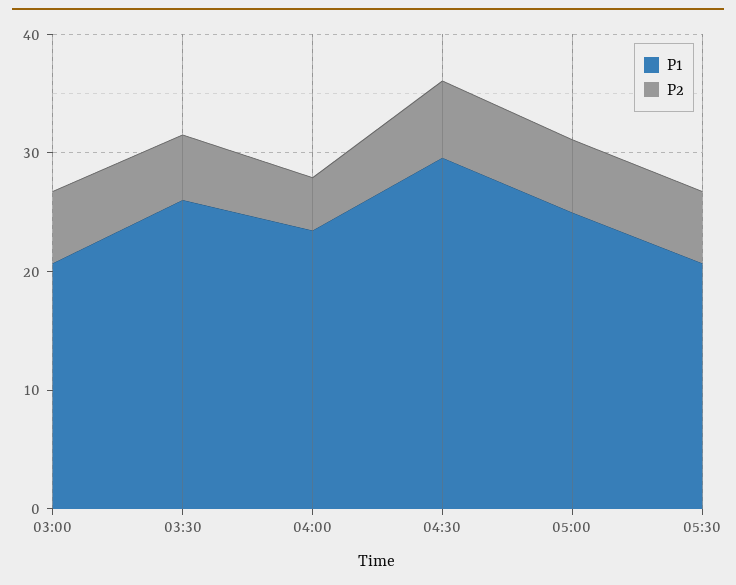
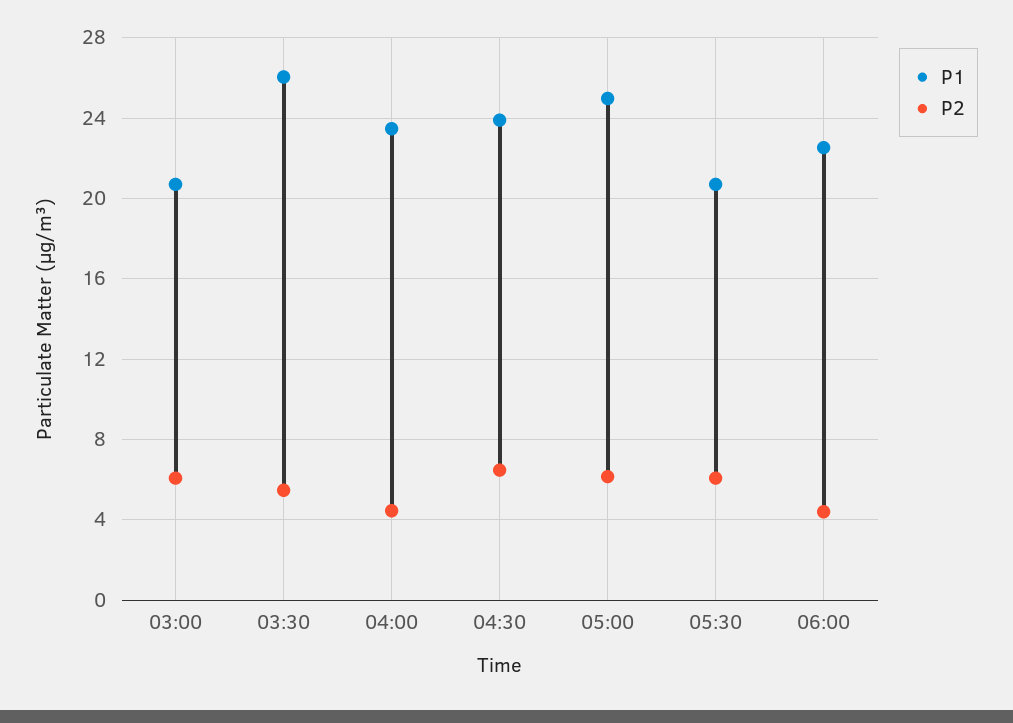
P1, 04:30: 30 -> 24
P1, 06:00: none -> 22.5
P2, 06:00: none -> 4.5

